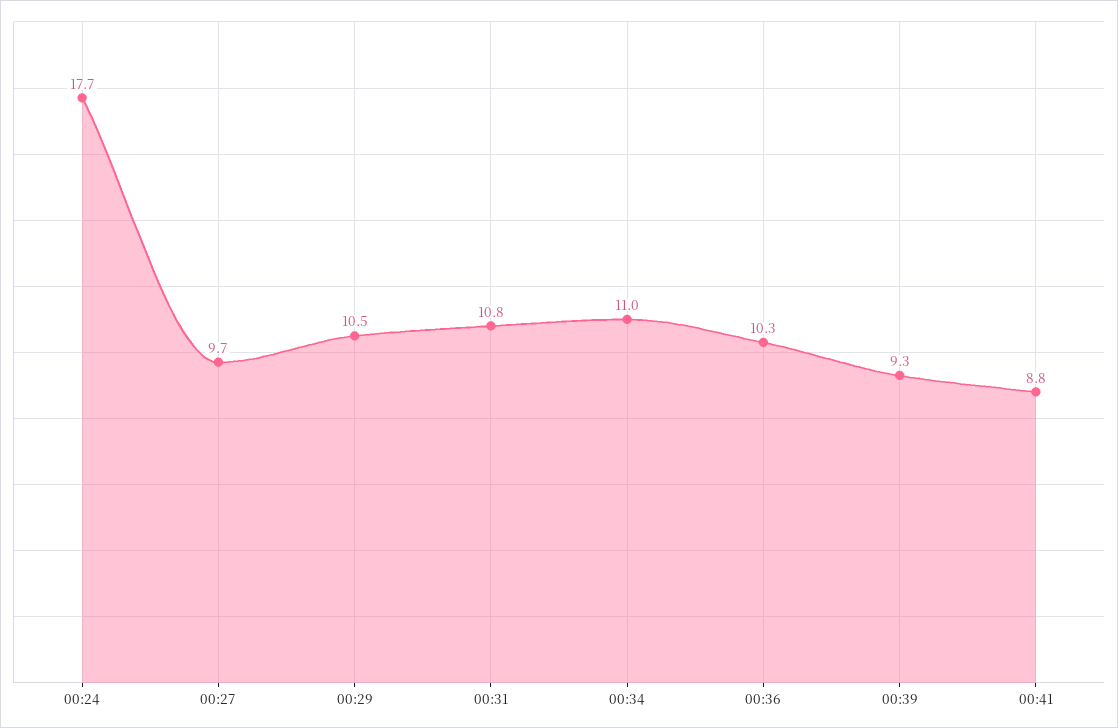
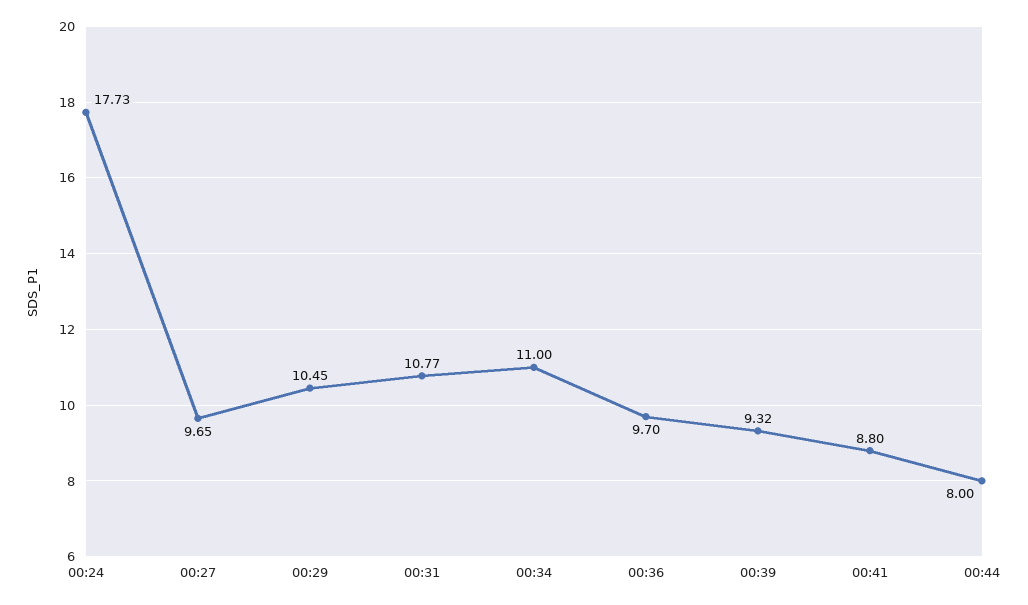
00:36: 10.3 -> 9.7
00:44: none -> 8

